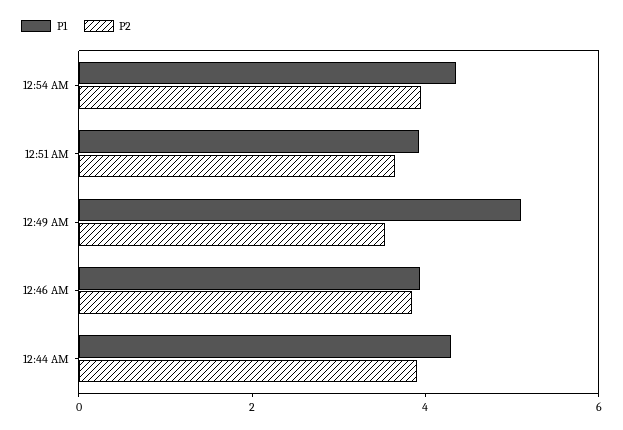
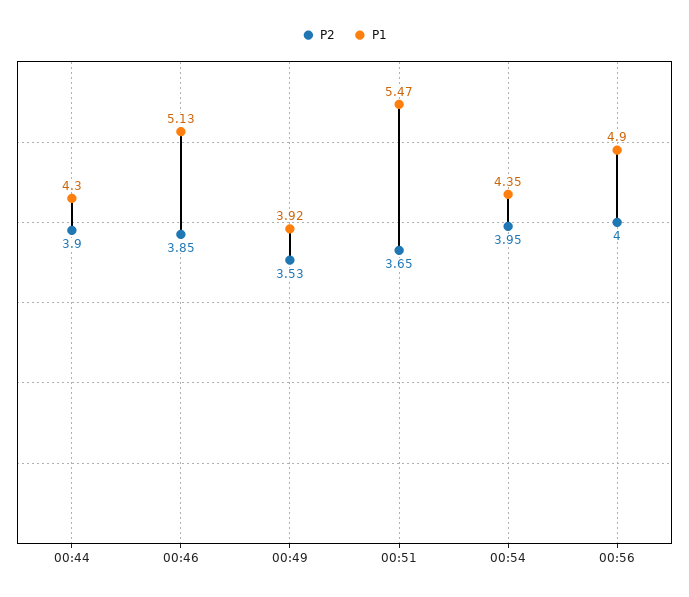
P1, 12:51 AM: 4 -> 5.47
P1, 12:49 AM: 5 -> 3.92
P1, 12:46 AM: 4 -> 5.13
P2, 00:56: none -> 4
P1, 00:56: none -> 4.9

